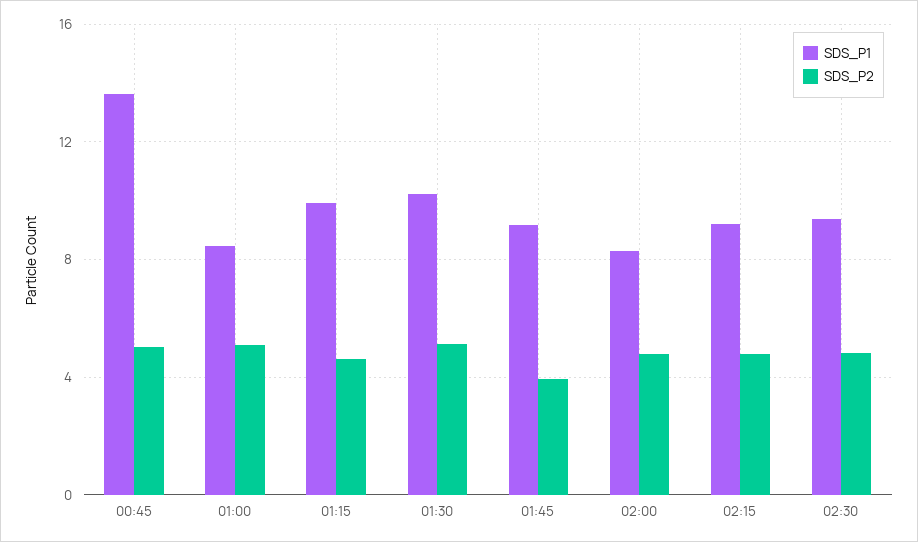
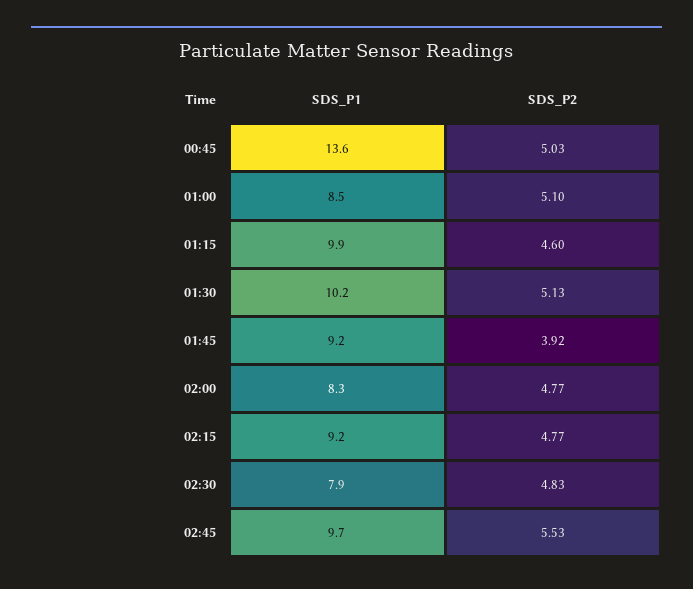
SDS_P1, 02:30: 9.5 -> 7.9
SDS_P1, 02:45: none -> 9.7
SDS_P2, 02:45: none -> 5.53

